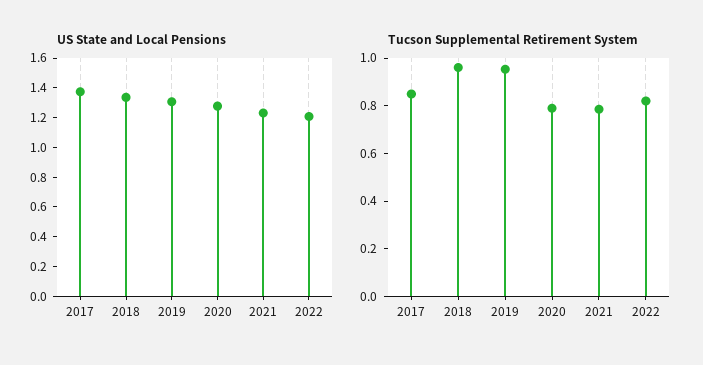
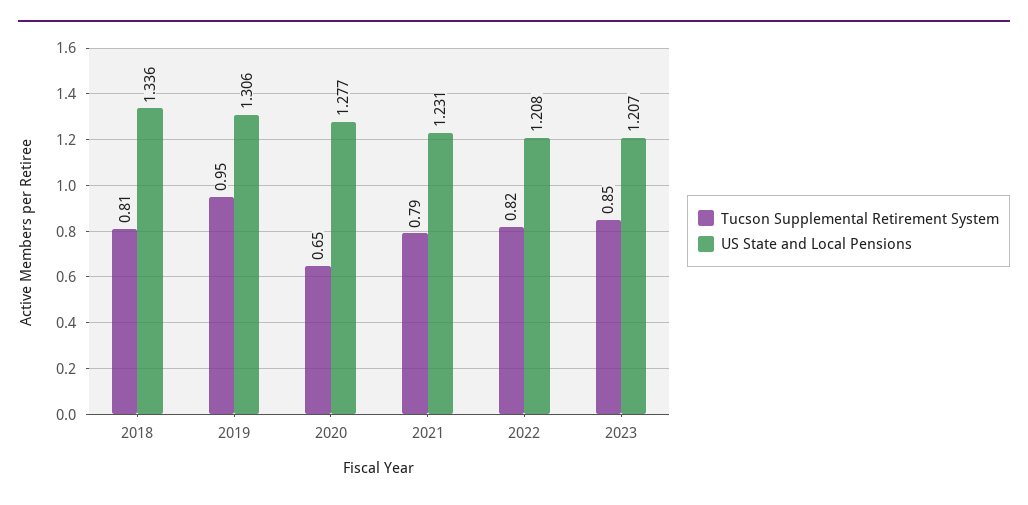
US State and Local Pensions, 2017: 1.4 -> none
Tucson Supplemental Retirement System, 2017: 0.85 -> none
Tucson Supplemental Retirement System, 2018: 0.95 -> 0.81
Tucson Supplemental Retirement System, 2020: 0.8 -> 0.65
Tucson Supplemental Retirement System, 2023: none -> 0.85
US State and Local Pensions, 2023: none -> 1.207

